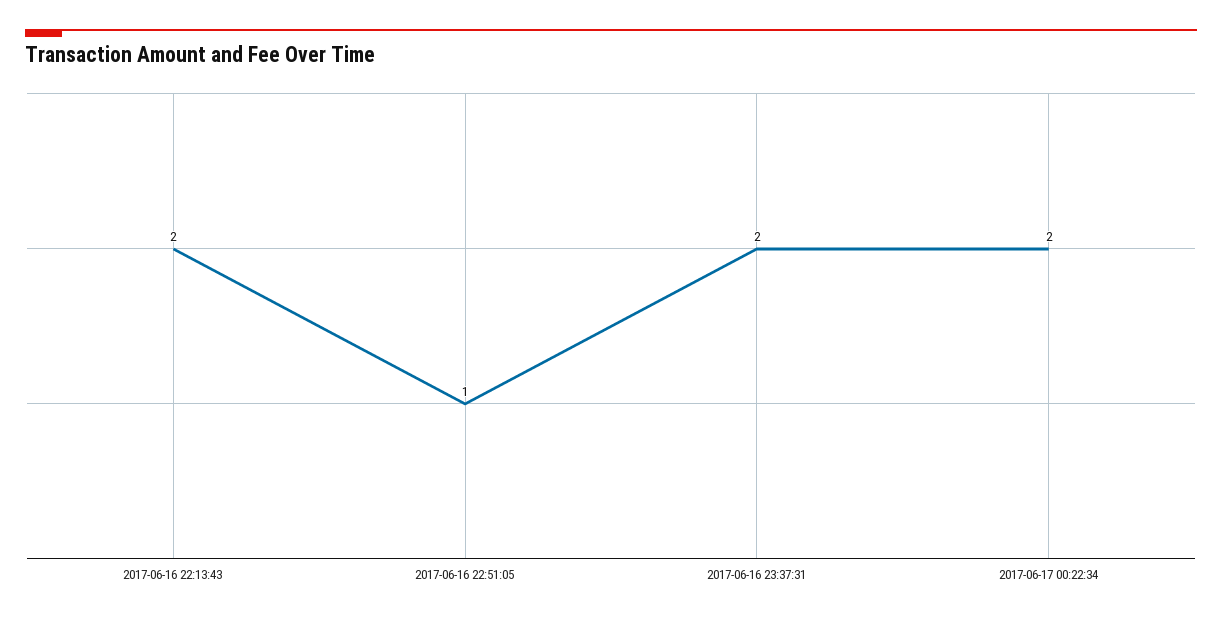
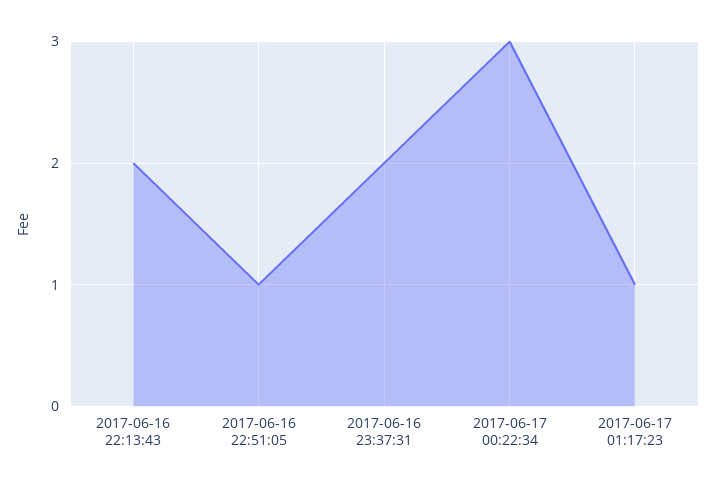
2017-06-17 00:22:34: 2 -> 3
2017-06-17 01:17:23: none -> 1

